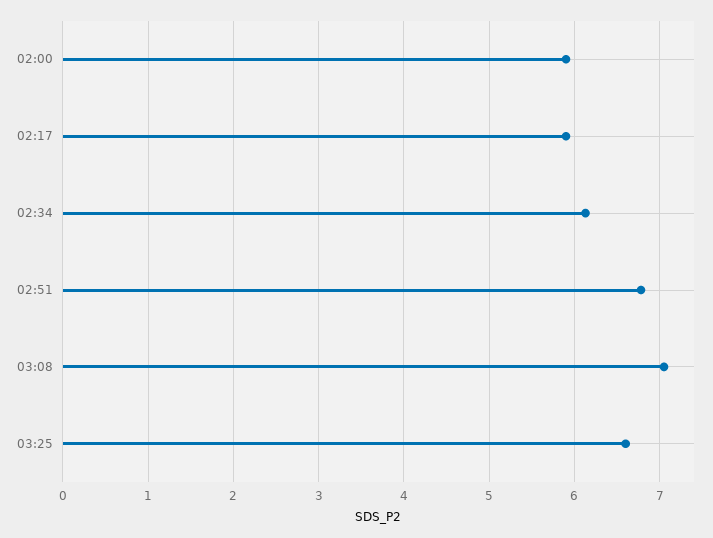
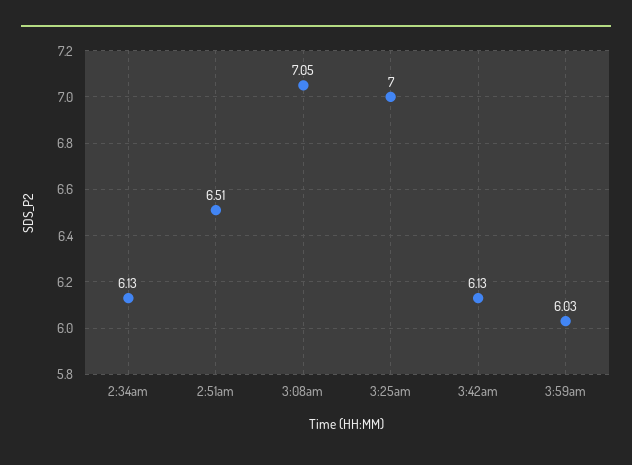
02:00: 5.9 -> none
02:17: 5.9 -> none
02:51: 6.8 -> 6.51
03:25: 6.6 -> 7
3:42am: none -> 6.13
3:59am: none -> 6.03

